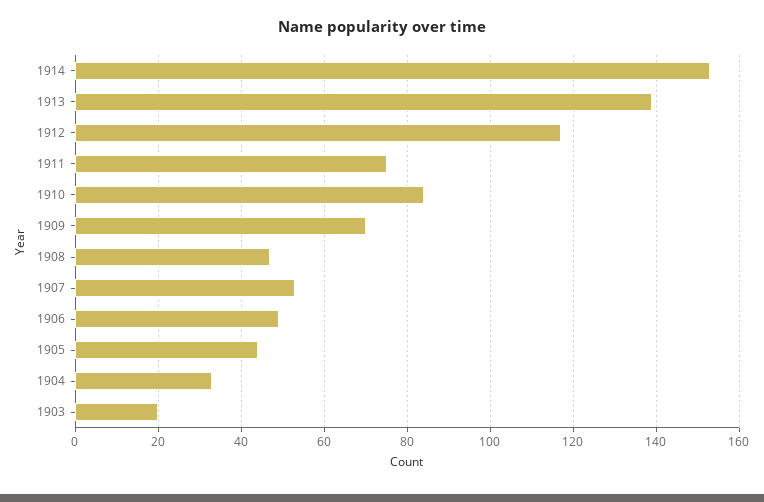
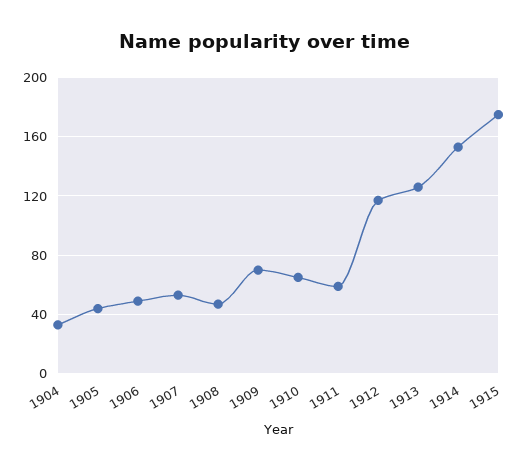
1913: 140 -> 125
1911: 75 -> 60
1910: 85 -> 65
1903: 20 -> none
1915: none -> 175

